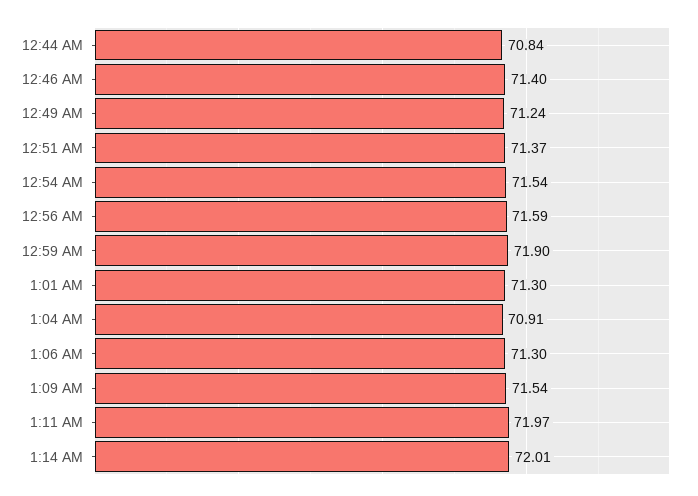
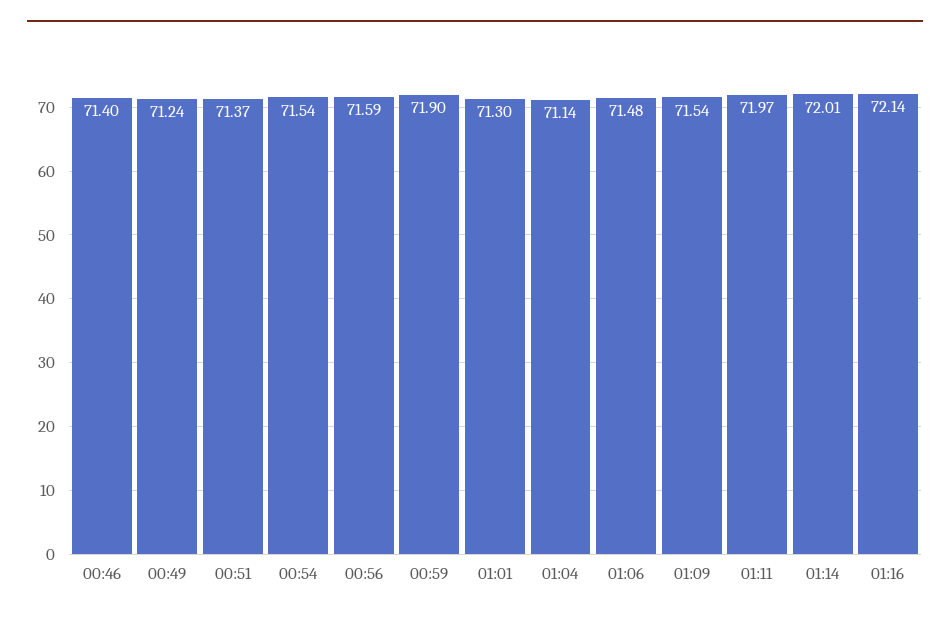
12:44 AM: 70.84 -> none
1:04 AM: 70.91 -> 71.14
1:06 AM: 71.3 -> 71.48
01:16: none -> 72.14

